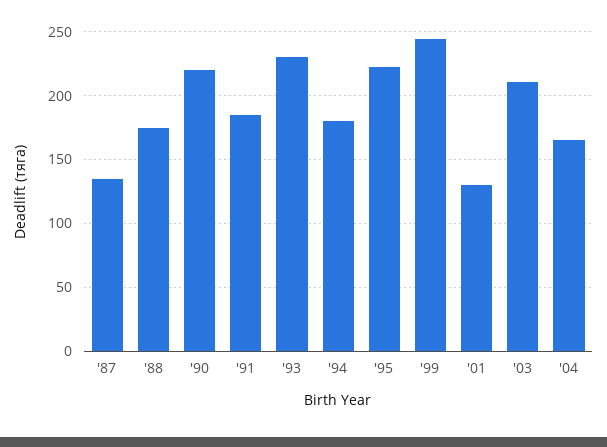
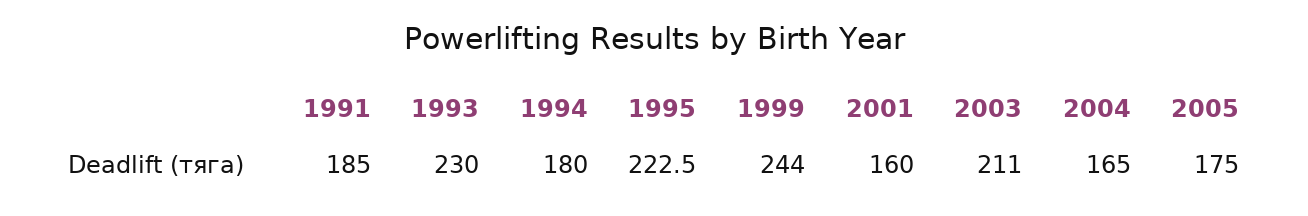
'87: 135 -> none
'88: 175 -> none
'90: 220 -> none
'01: 130 -> 160
2005: none -> 175

